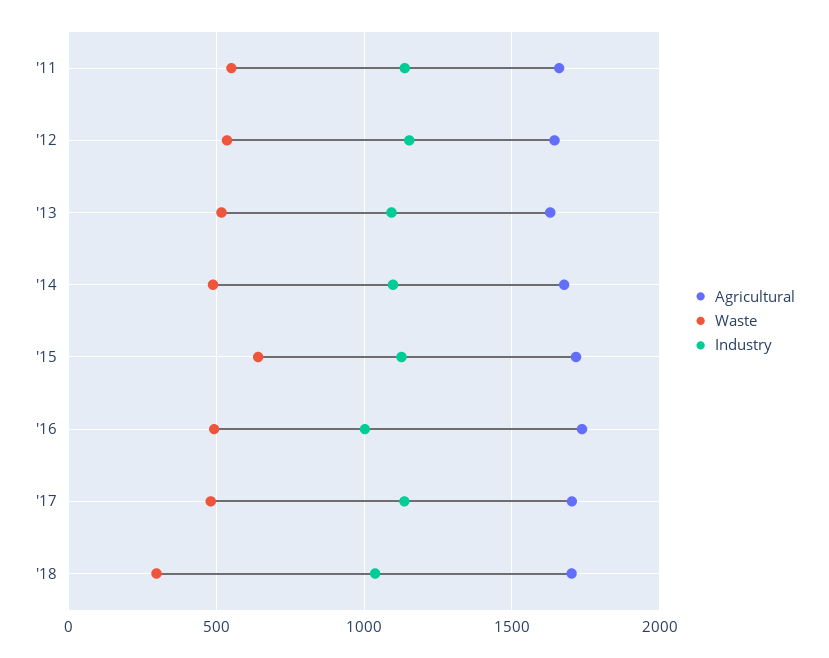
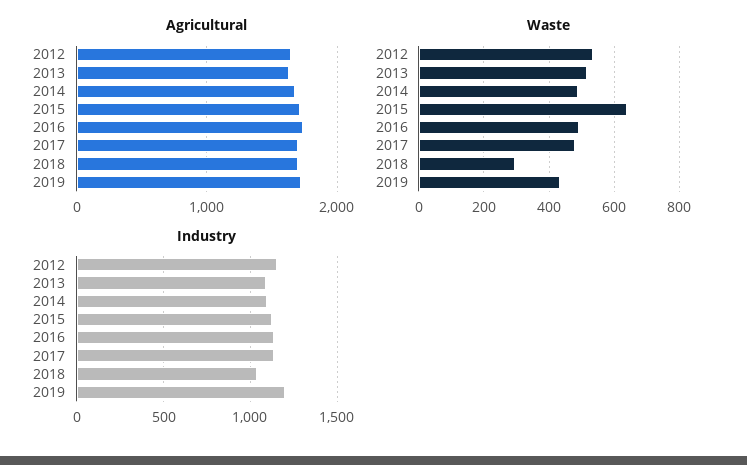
Agricultural, '11: 1650 -> none
Waste, '11: 550 -> none
Industry, '11: 1150 -> none
Industry, '16: 1000 -> 1150
Agricultural, 2019: none -> 1700
Waste, 2019: none -> 440
Industry, 2019: none -> 1200

